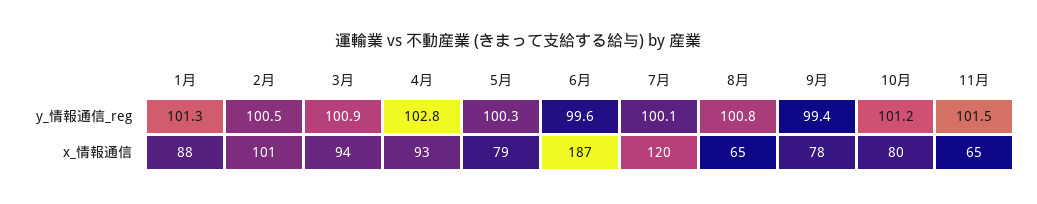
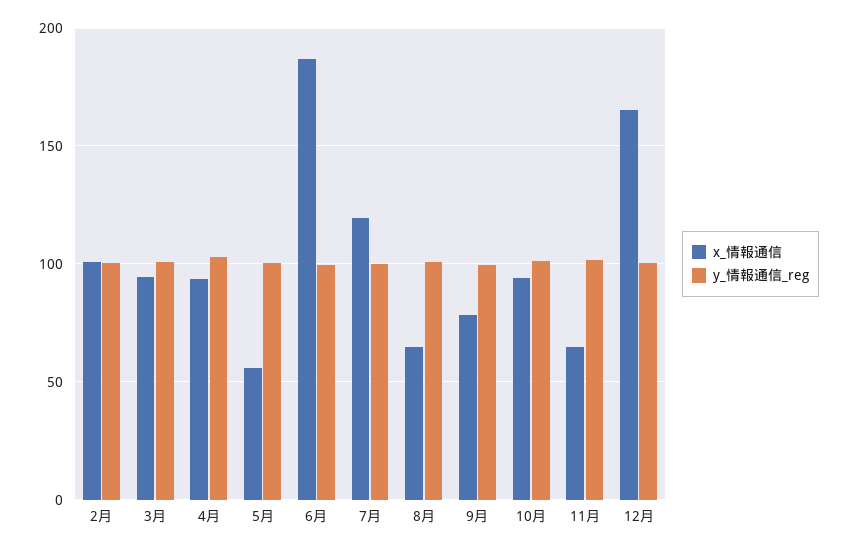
y_情報通信_reg, 1月: 101.3 -> none
x_情報通信, 1月: 88 -> none
x_情報通信, 5月: 79 -> 55
x_情報通信, 10月: 80 -> 95
x_情報通信, 12月: none -> 165
y_情報通信_reg, 12月: none -> 100

